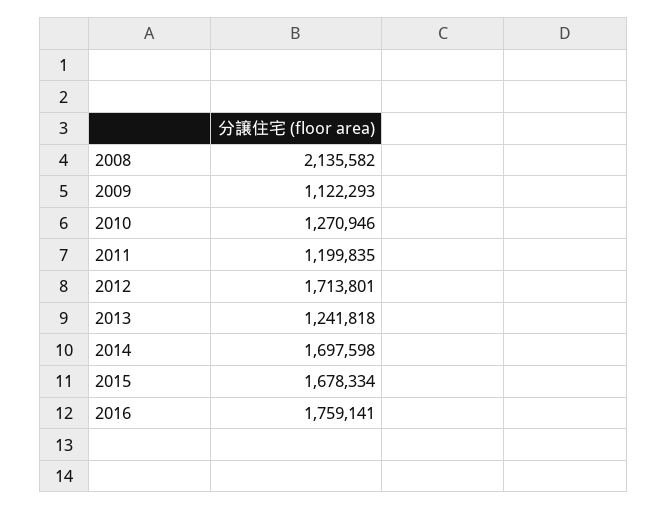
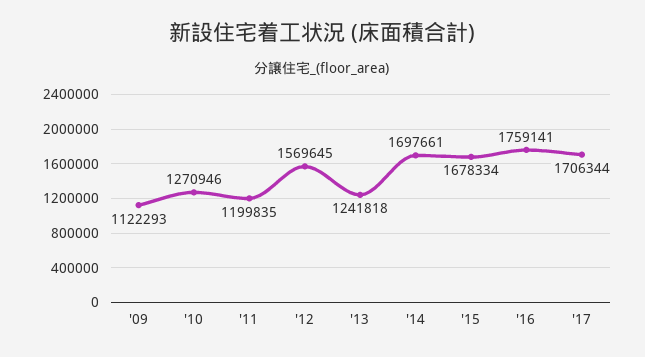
2008: 2135582 -> none
2012: 1713801 -> 1569645
2014: 1697598 -> 1697661
'17: none -> 1706344

